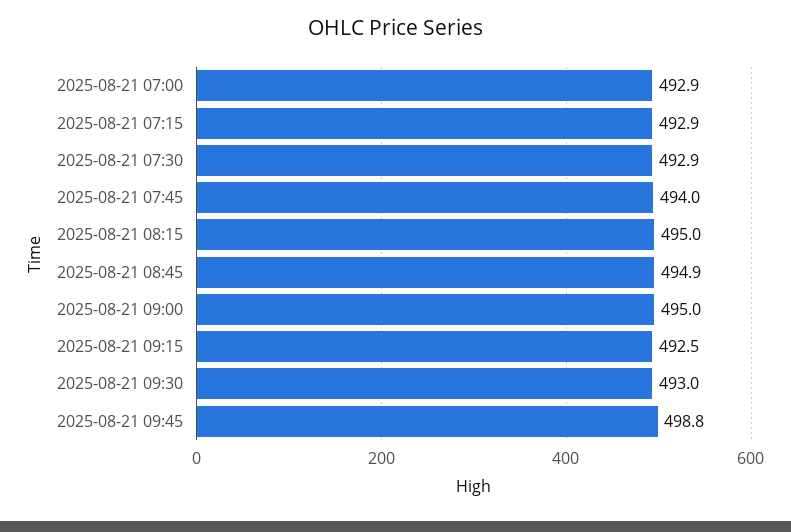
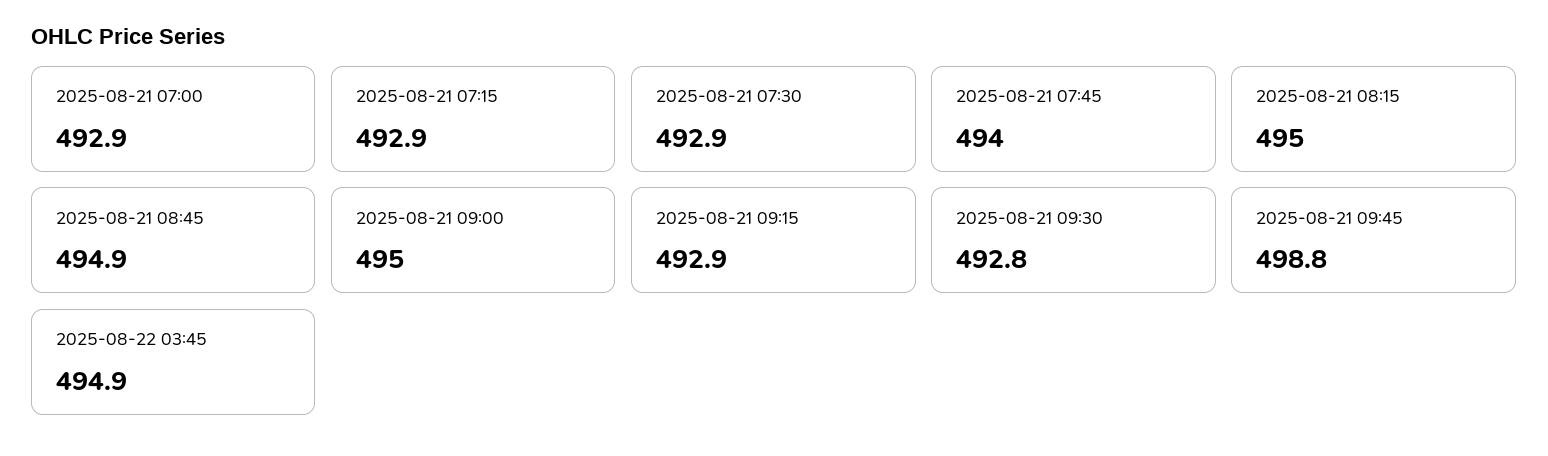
2025-08-21 09:15: 492.5 -> 492.9
2025-08-21 09:30: 493 -> 492.8
2025-08-22 03:45: none -> 494.9

